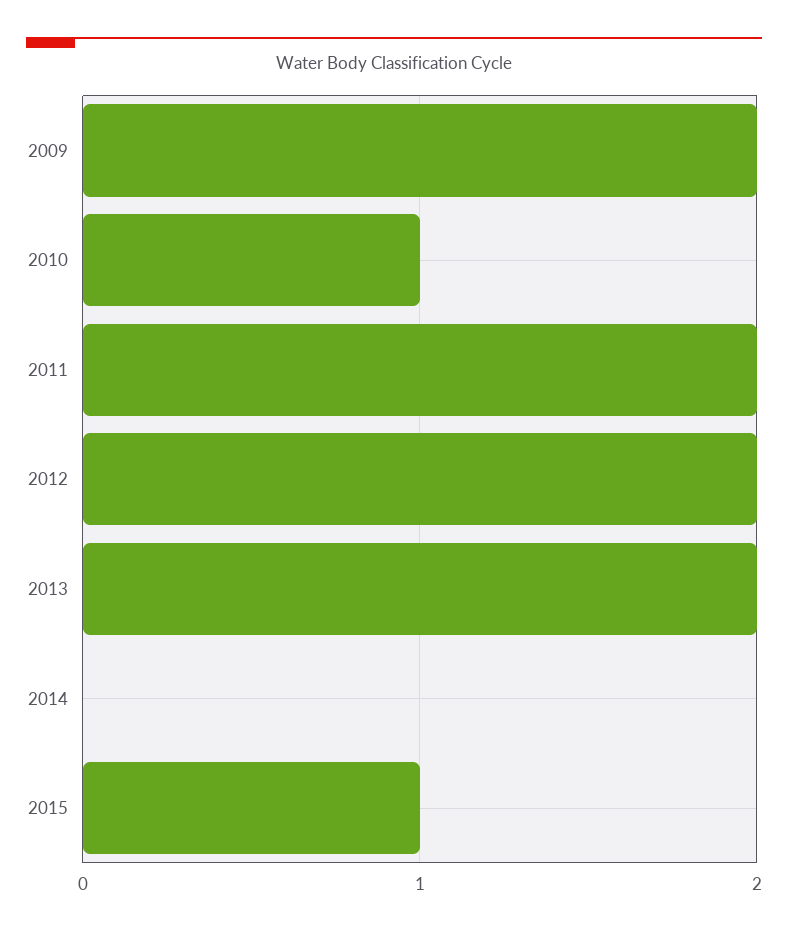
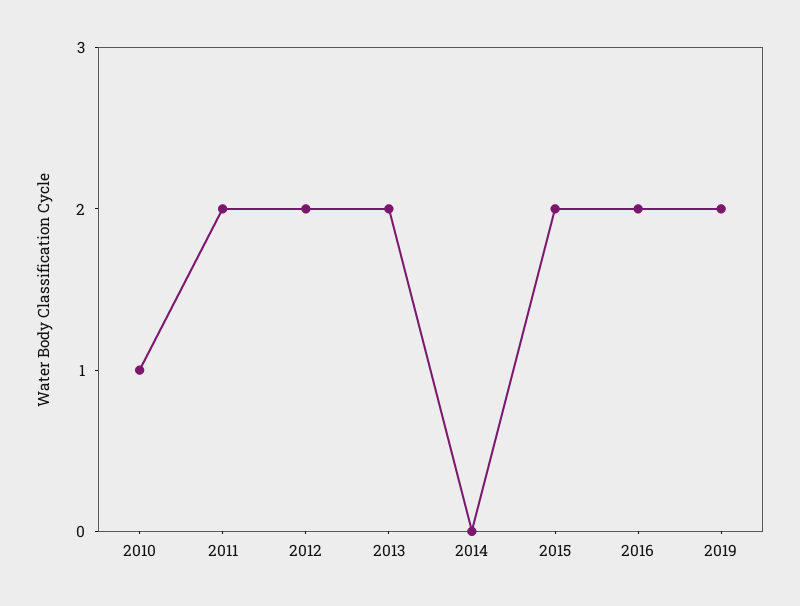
2009: 2 -> none
2015: 1 -> 2
2016: none -> 2
2019: none -> 2

